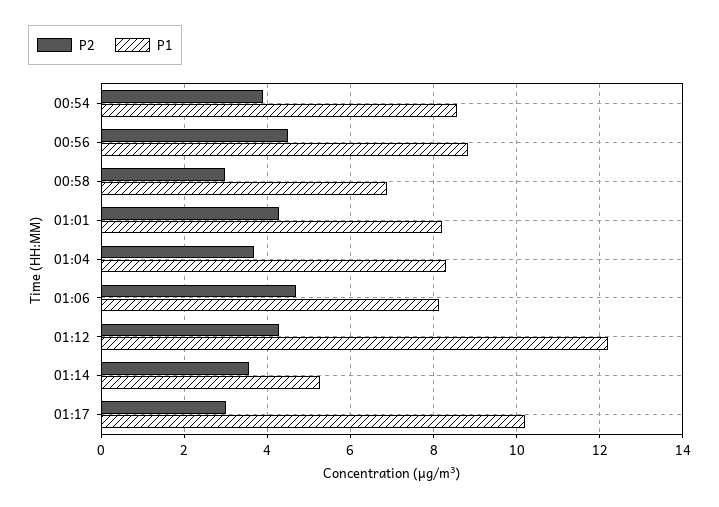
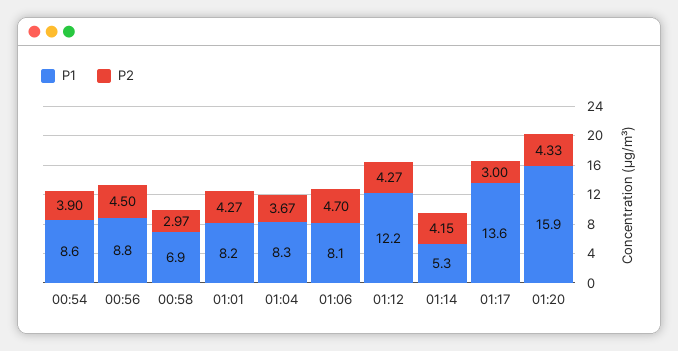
P2, 01:14: 3.6 -> 4.15
P1, 01:17: 10.2 -> 13.6
P1, 01:20: none -> 15.9
P2, 01:20: none -> 4.33

